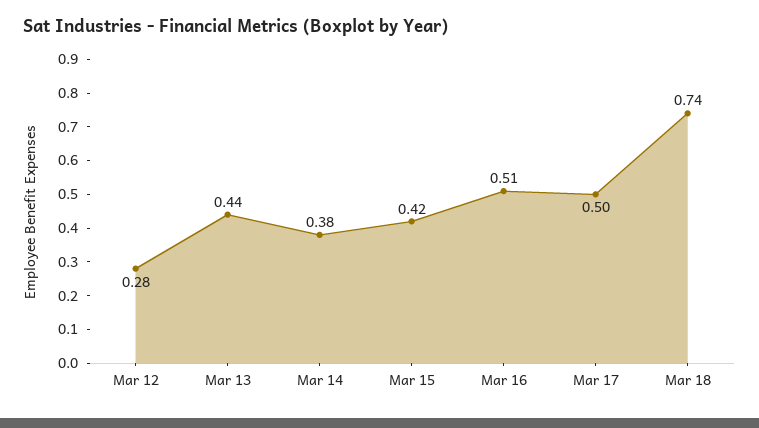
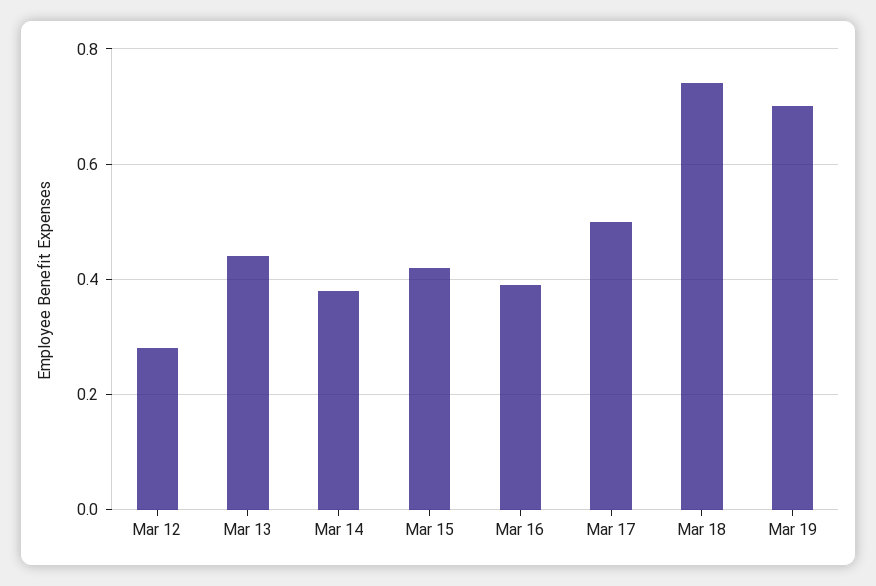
Mar 16: 0.51 -> 0.4
Mar 19: none -> 0.7

